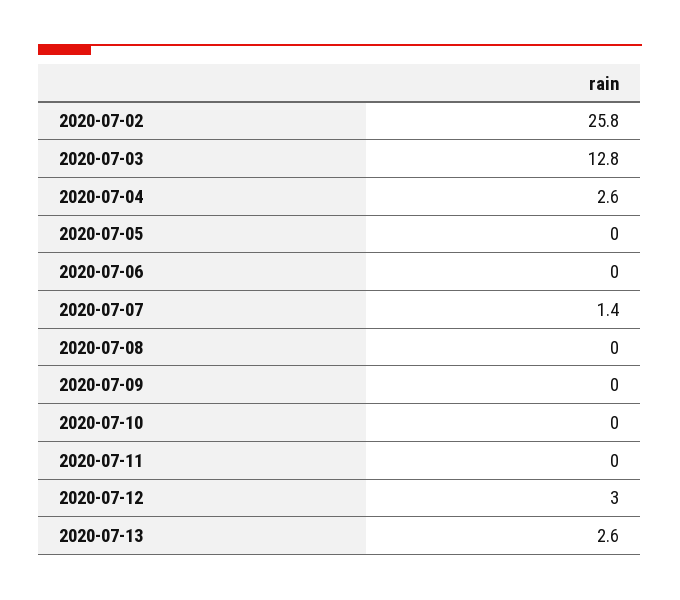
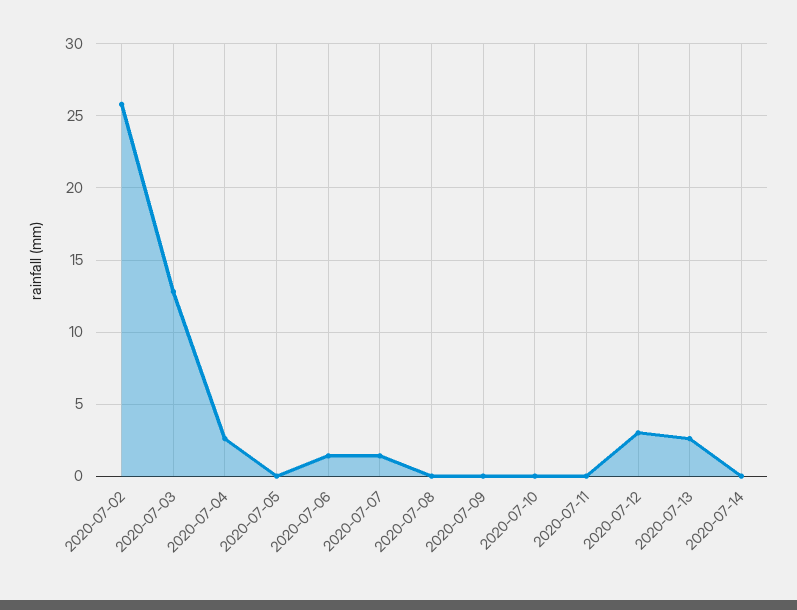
2020-07-06: 0 -> 1.5
2020-07-14: none -> 0

